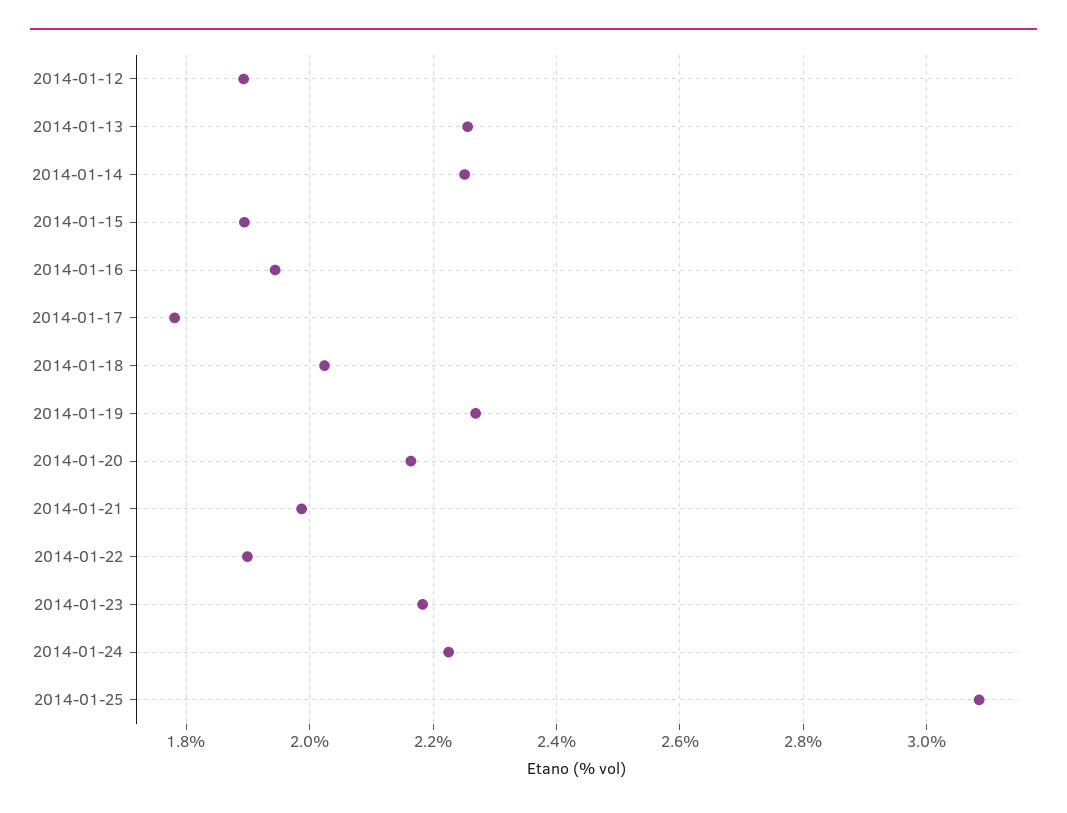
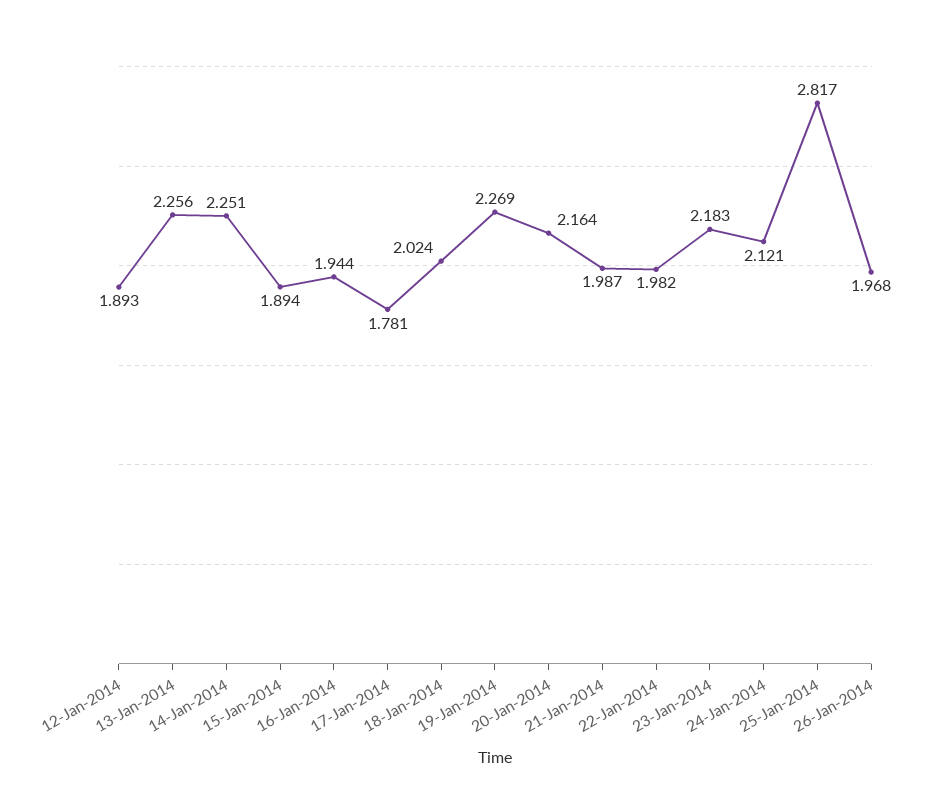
2014-01-22: 1.9 -> 1.982
2014-01-24: 2.22 -> 2.121
2014-01-25: 3.08 -> 2.817
26-Jan-2014: none -> 1.968

